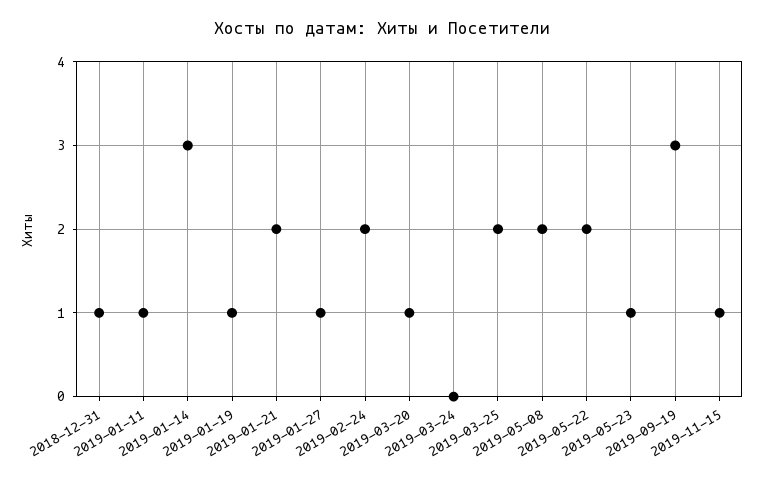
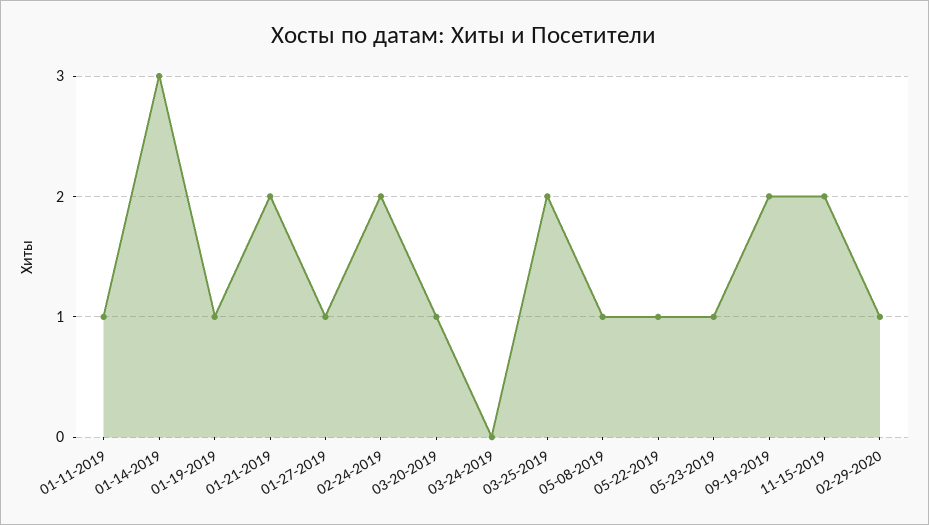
2018-12-31: 1 -> none
2019-05-08: 2 -> 1
2019-05-22: 2 -> 1
2019-09-19: 3 -> 2
2019-11-15: 1 -> 2
02-29-2020: none -> 1

